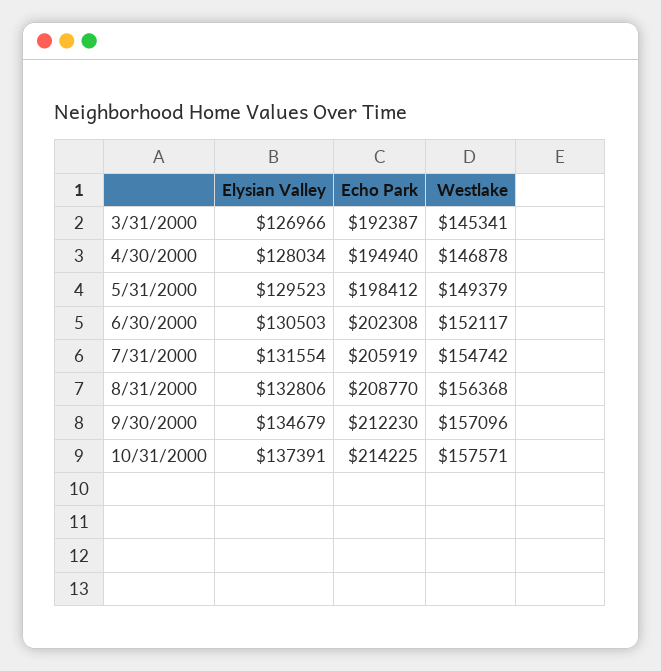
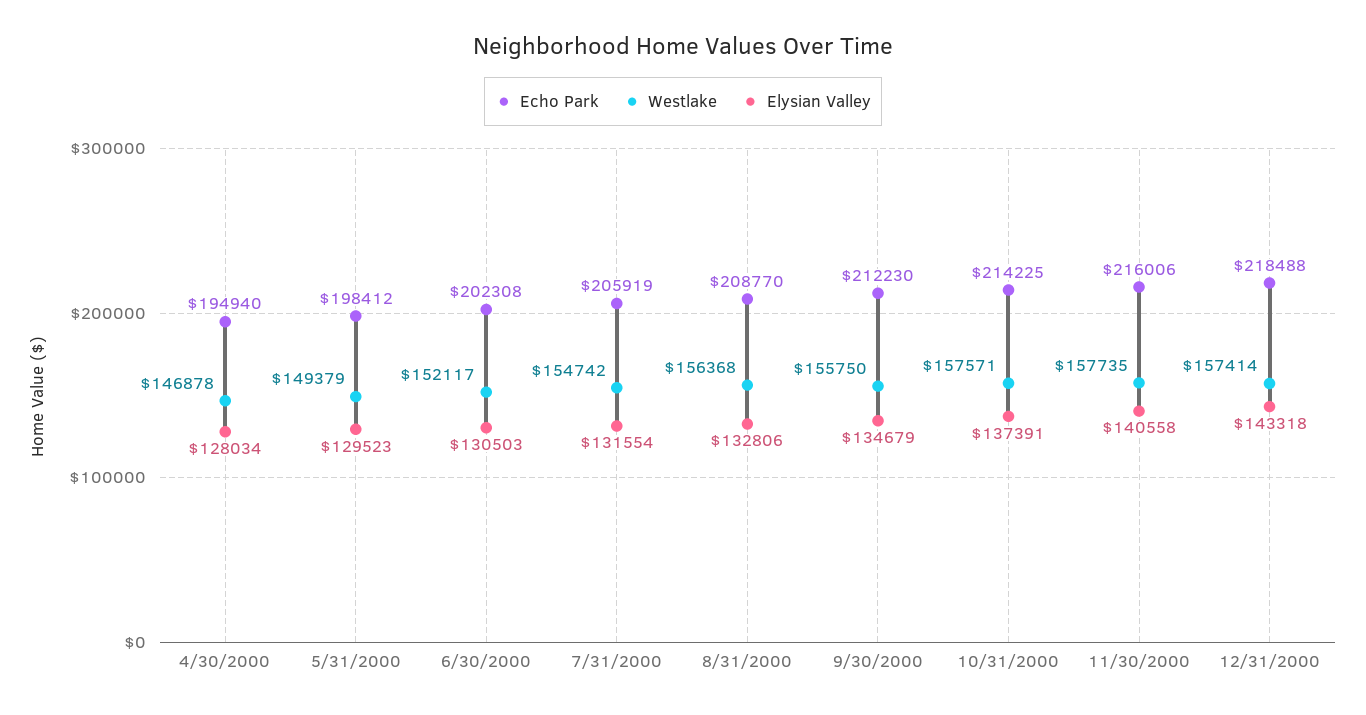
Elysian Valley, 3/31/2000: 126966 -> none
Echo Park, 3/31/2000: 192387 -> none
Westlake, 3/31/2000: 145341 -> none
Westlake, 9/30/2000: 157096 -> 155750
Echo Park, 11/30/2000: none -> 216006
Westlake, 11/30/2000: none -> 157735
Elysian Valley, 11/30/2000: none -> 140558
Echo Park, 12/31/2000: none -> 218488
Westlake, 12/31/2000: none -> 157414
Elysian Valley, 12/31/2000: none -> 143318

